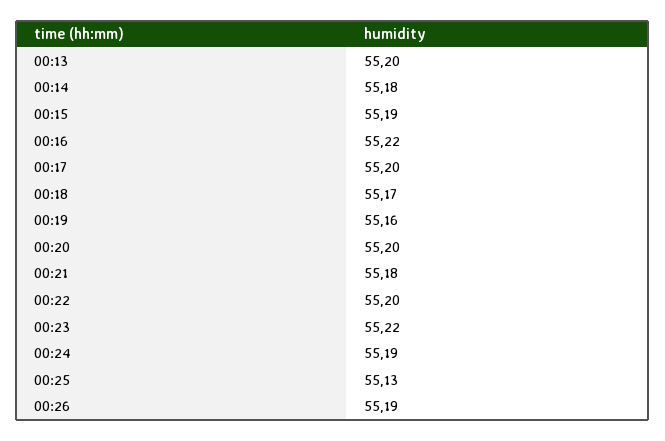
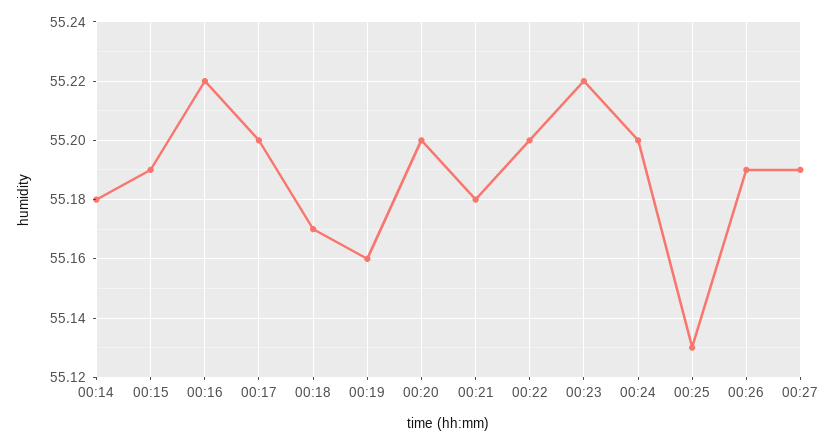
00:13: 55.2 -> none
00:24: 55.19 -> 55.2
00:27: none -> 55.19

